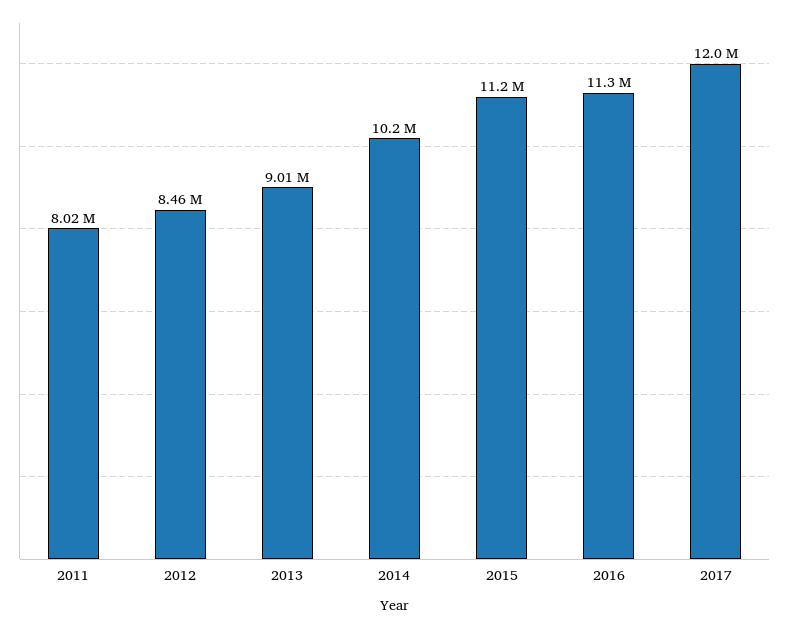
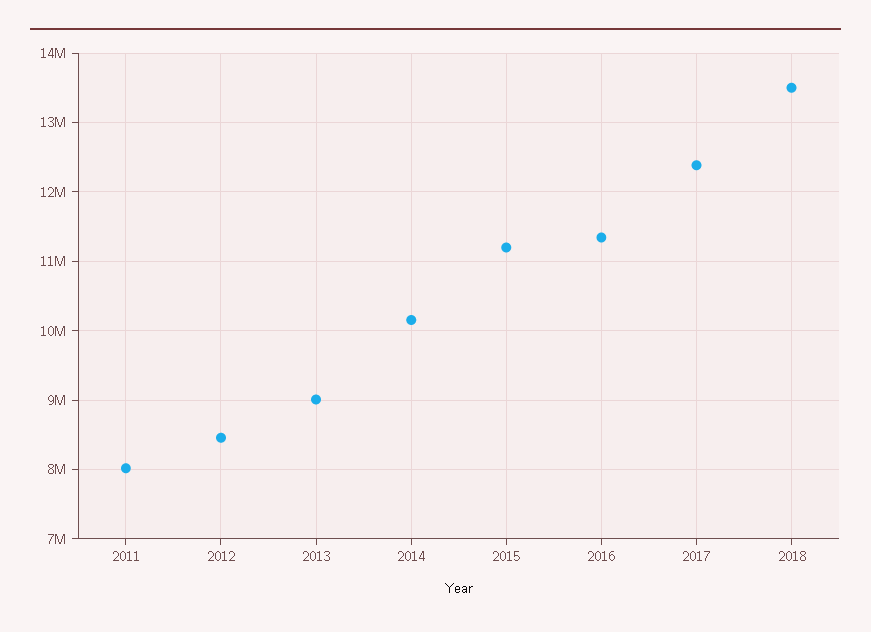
2017: 12000000 -> 12400000
2018: none -> 13500000

